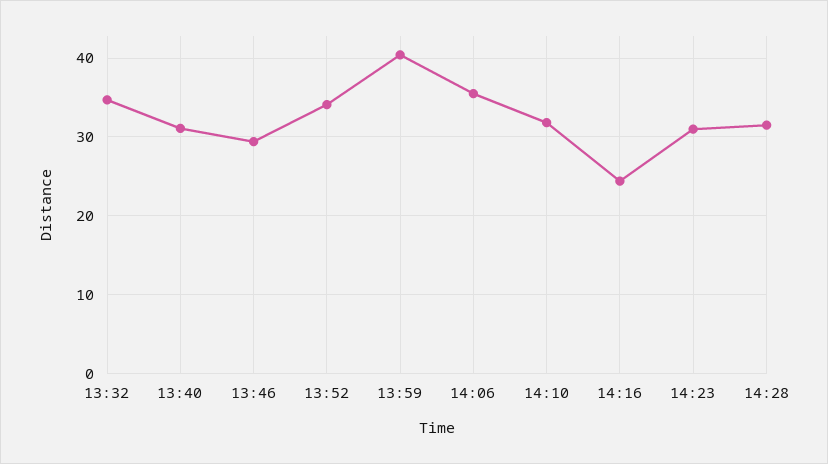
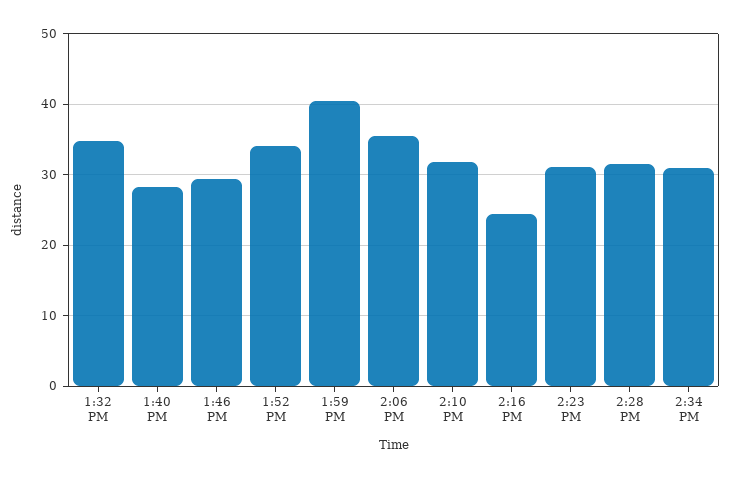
13:40: 31 -> 28
2:34 PM: none -> 31

